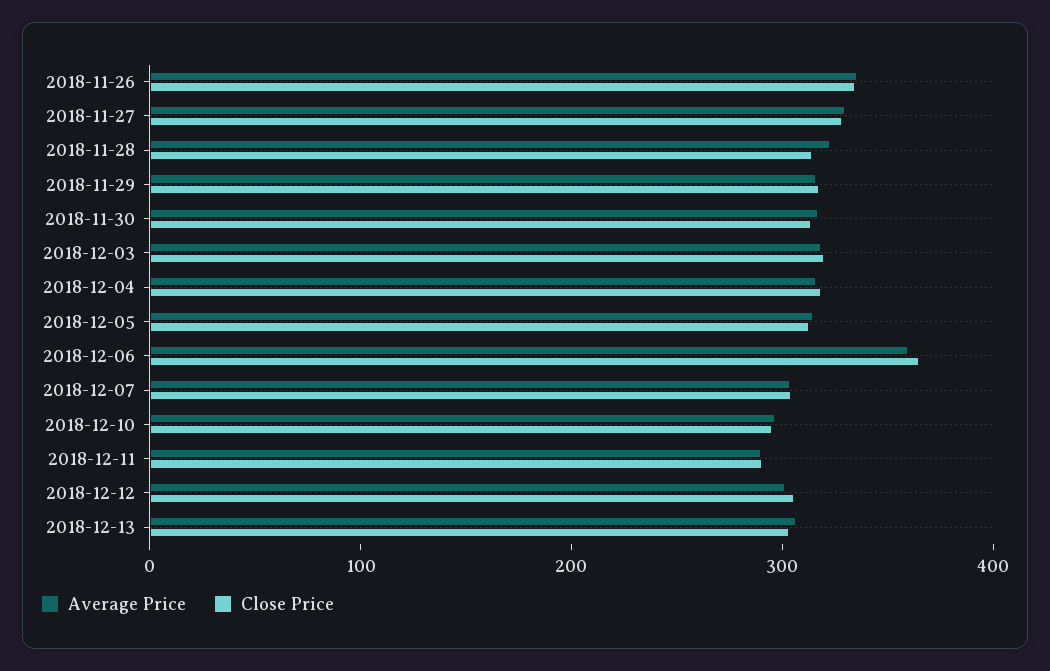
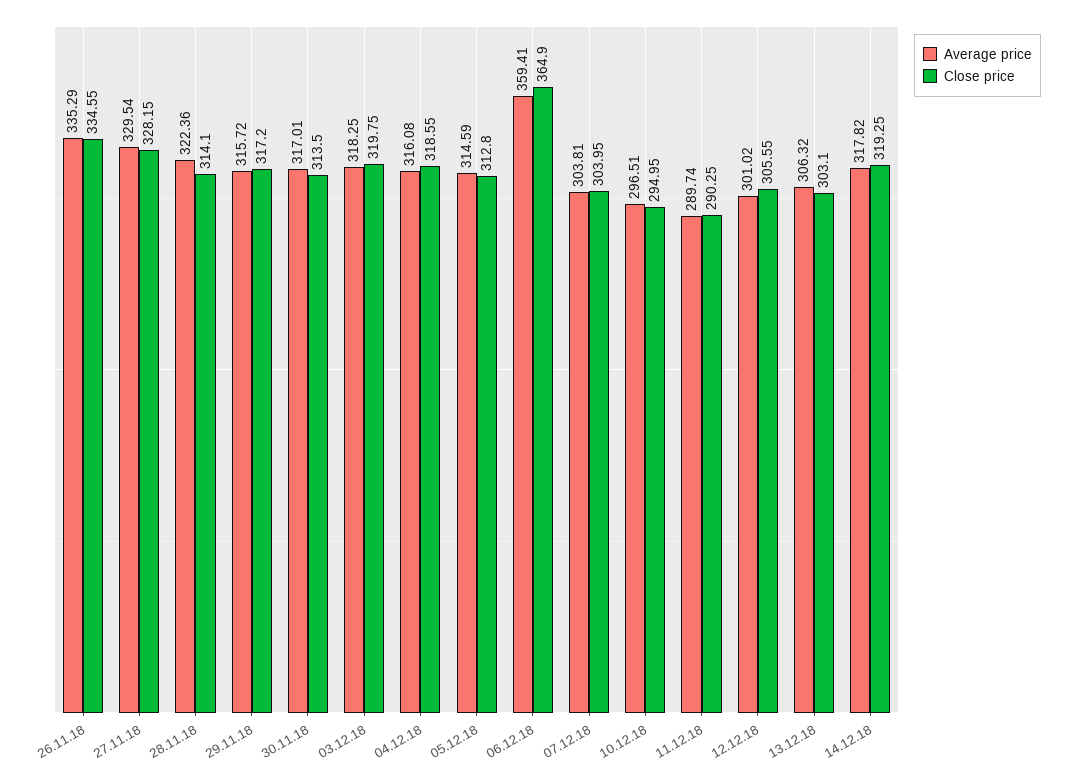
Average Price, 14.12.18: none -> 317.82
Close Price, 14.12.18: none -> 319.25

